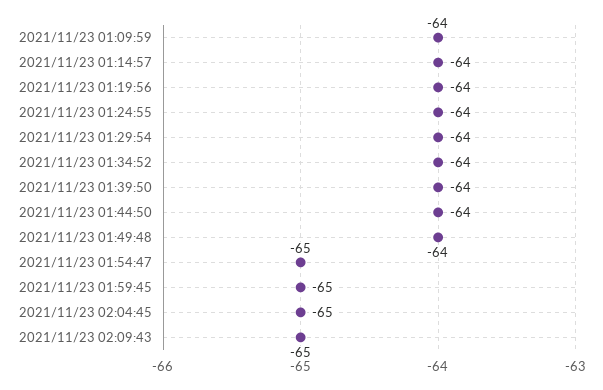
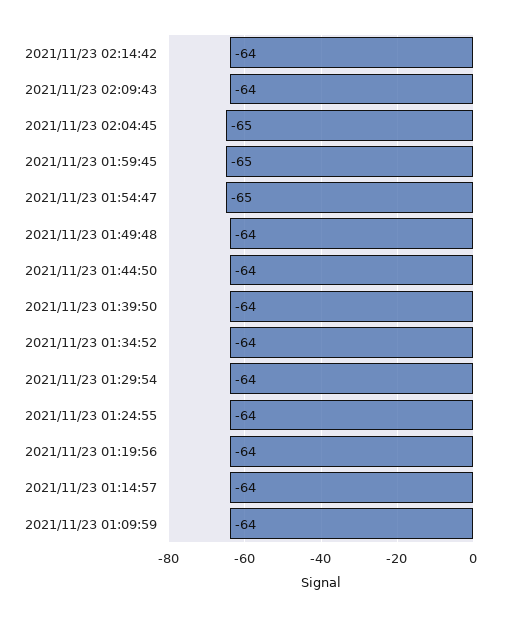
2021/11/23 02:09:43: -65 -> -64
2021/11/23 02:14:42: none -> -64

